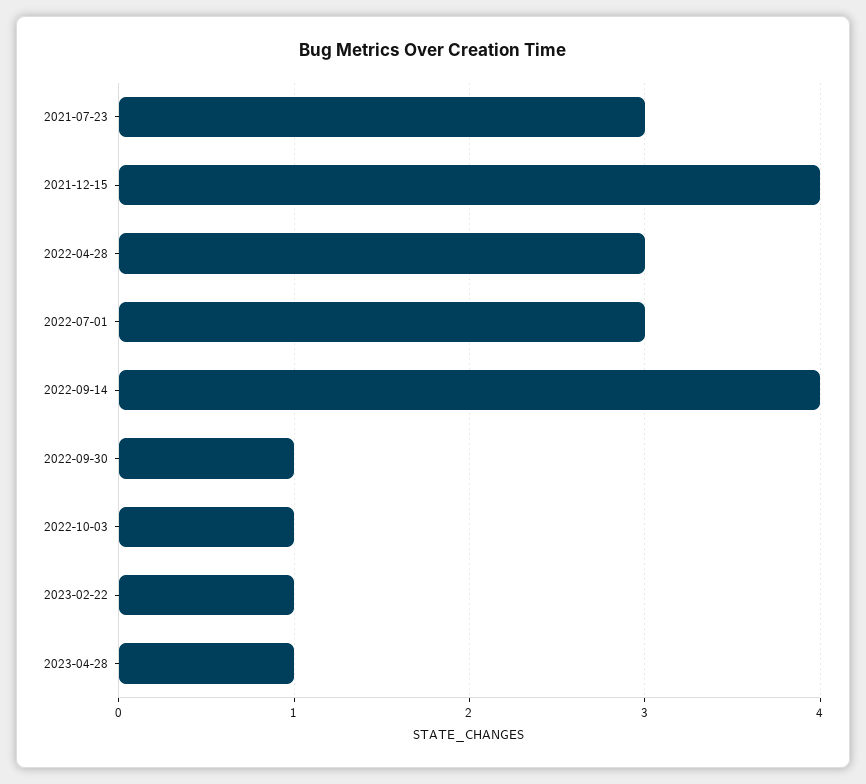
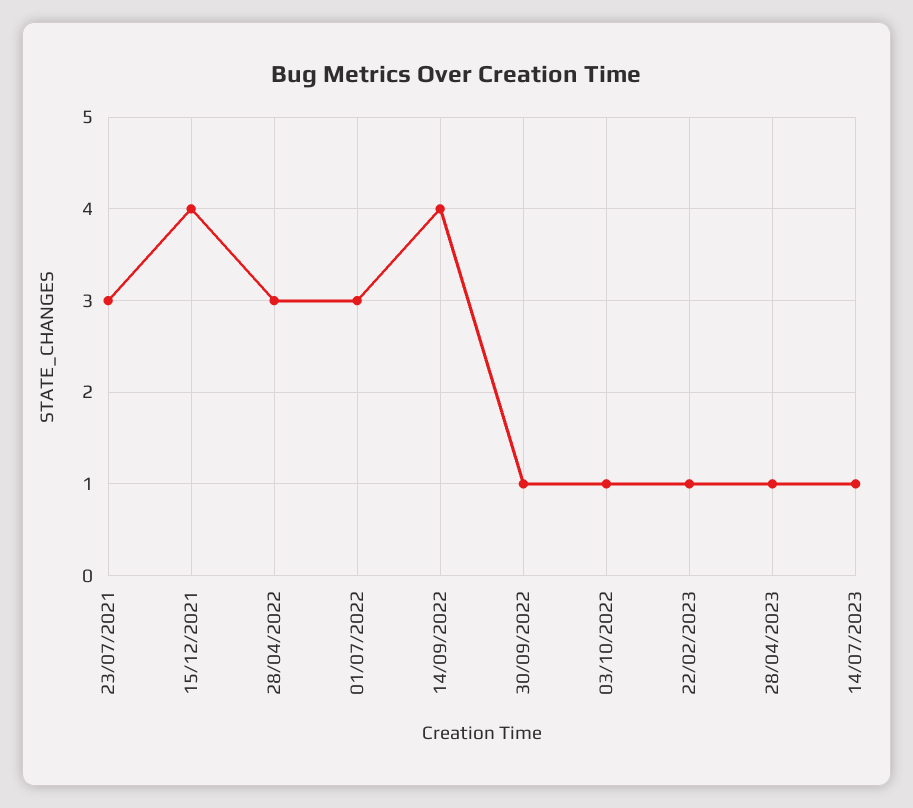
14/07/2023: none -> 1

